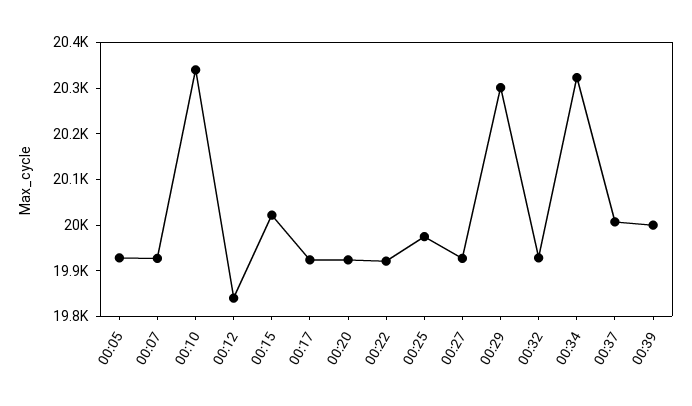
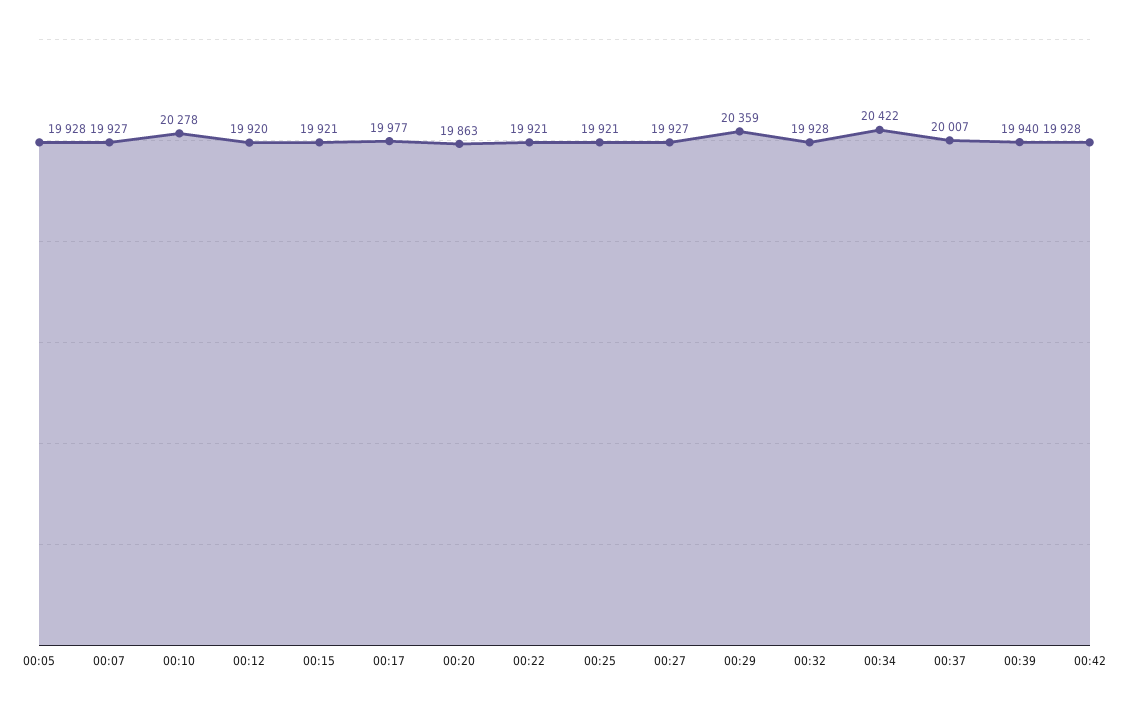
00:10: 20340 -> 20278
00:12: 19840 -> 19920
00:15: 20020 -> 19921
00:17: 19920 -> 19977
00:20: 19920 -> 19863
00:25: 19980 -> 19921
00:29: 20300 -> 20359
00:34: 20320 -> 20422
00:39: 20000 -> 19940
00:42: none -> 19928

